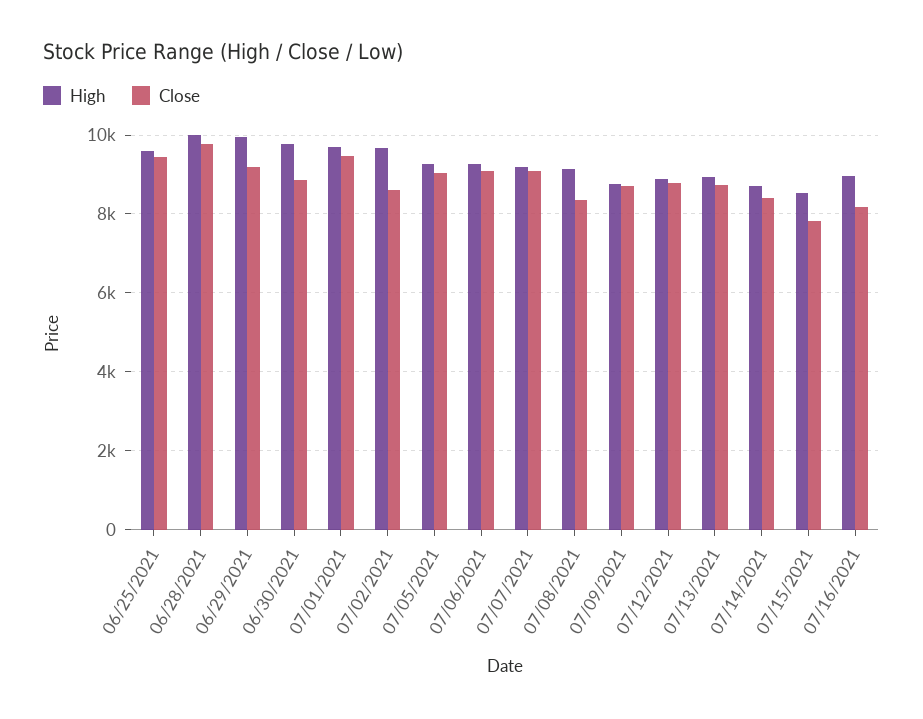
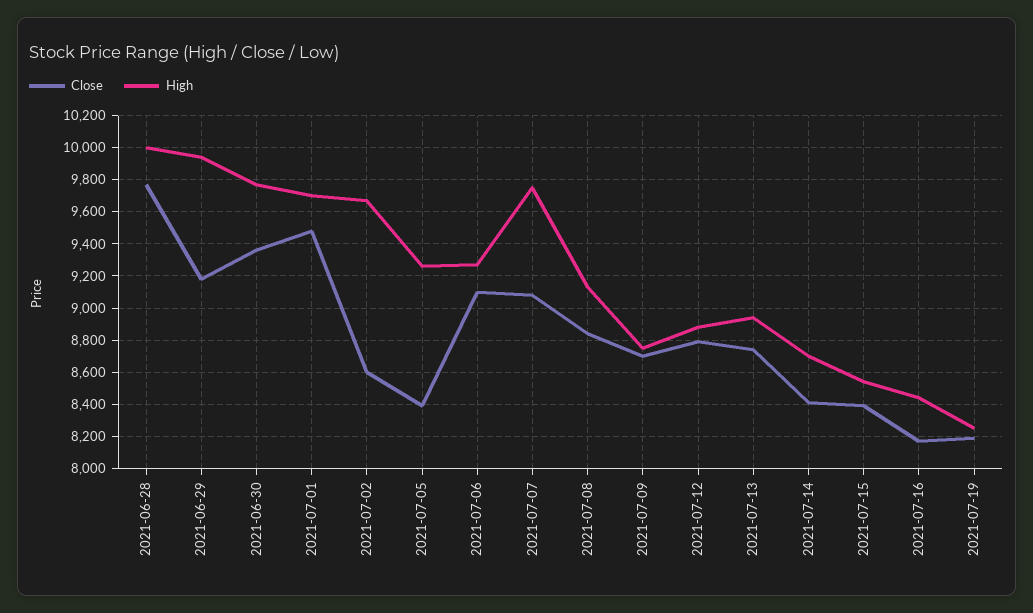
High, 06/25/2021: 9600 -> none
Close, 06/25/2021: 9400 -> none
Close, 06/30/2021: 8800 -> 9350
Close, 07/05/2021: 9000 -> 8400
High, 07/07/2021: 9200 -> 9750
Close, 07/08/2021: 8400 -> 8850
Close, 07/15/2021: 7800 -> 8400
High, 07/16/2021: 9000 -> 8450
Close, 2021-07-19: none -> 8200
High, 2021-07-19: none -> 8250

